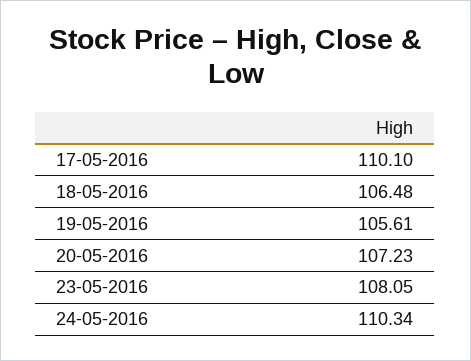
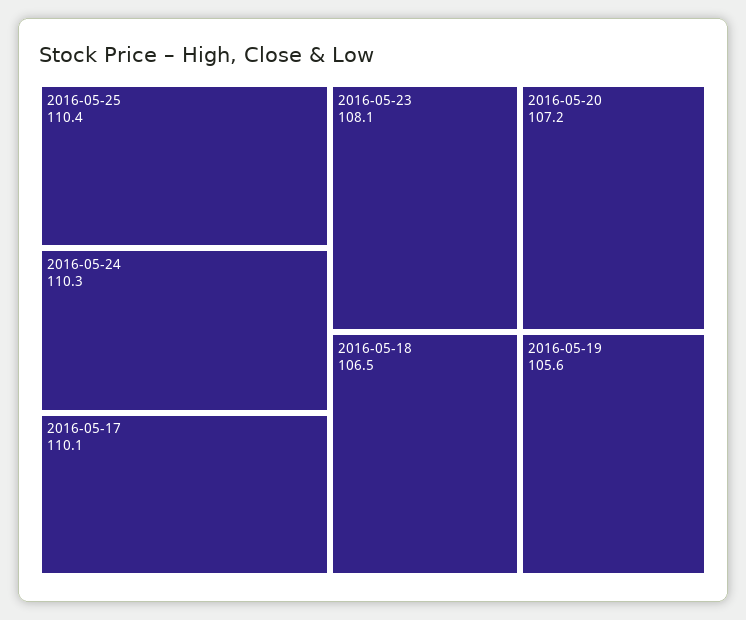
2016-05-25: none -> 110.4

